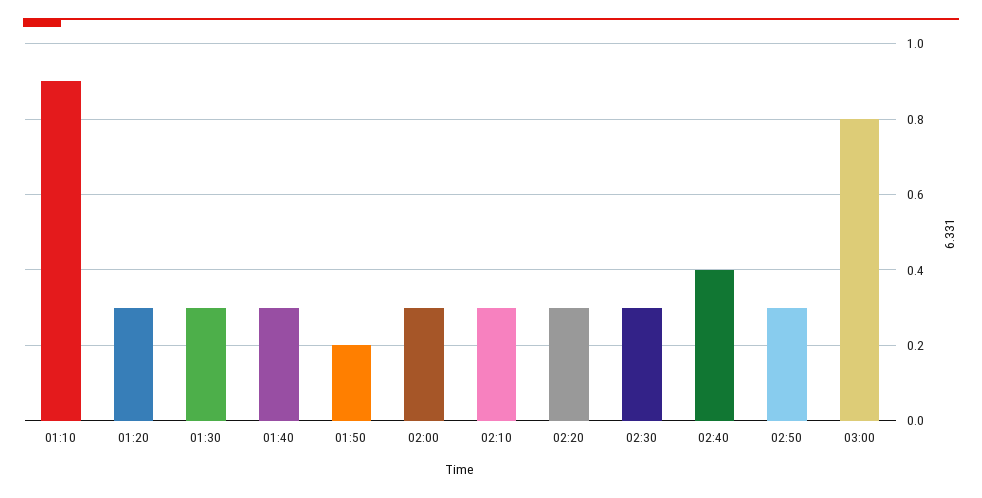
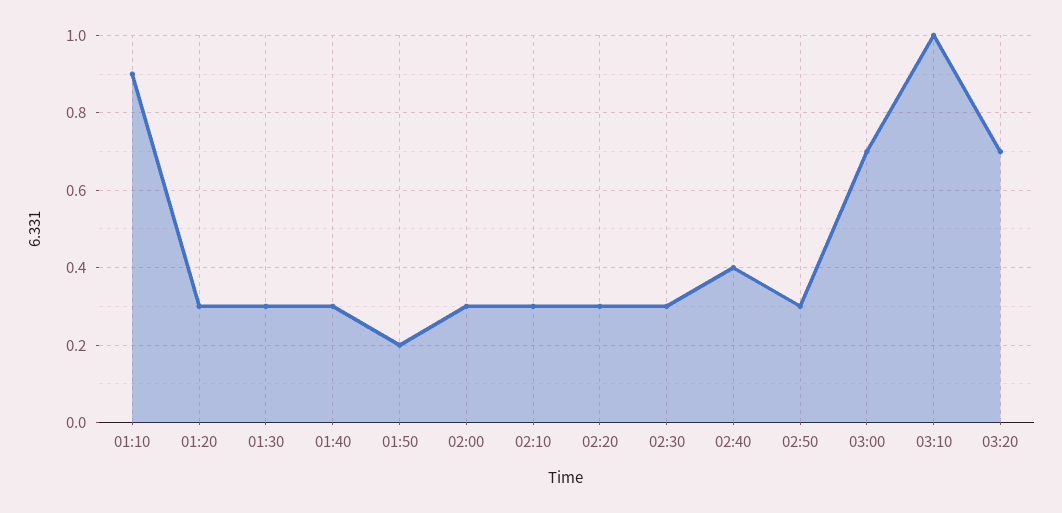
03:00: 0.8 -> 0.7
03:10: none -> 1
03:20: none -> 0.7

